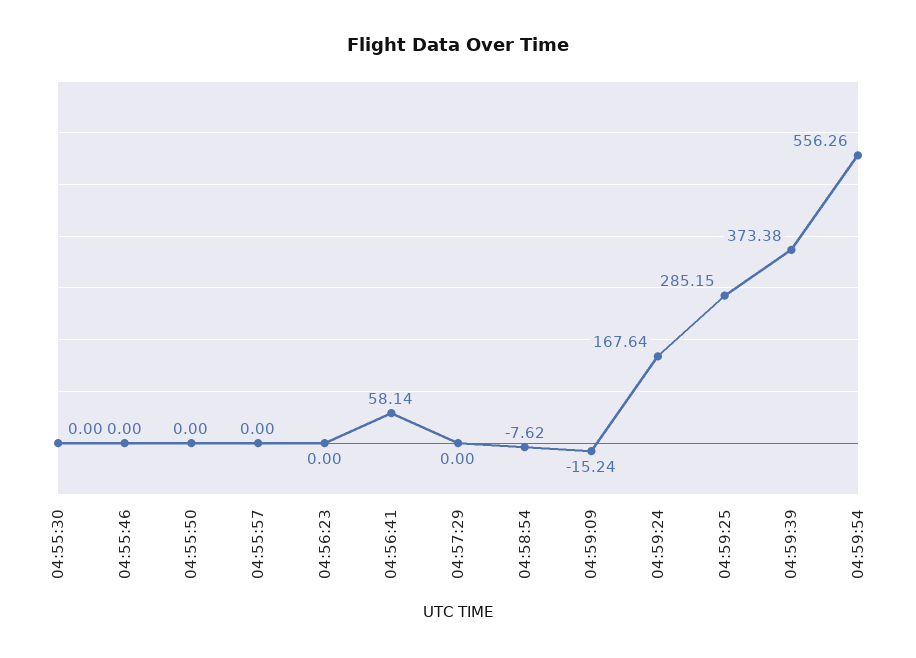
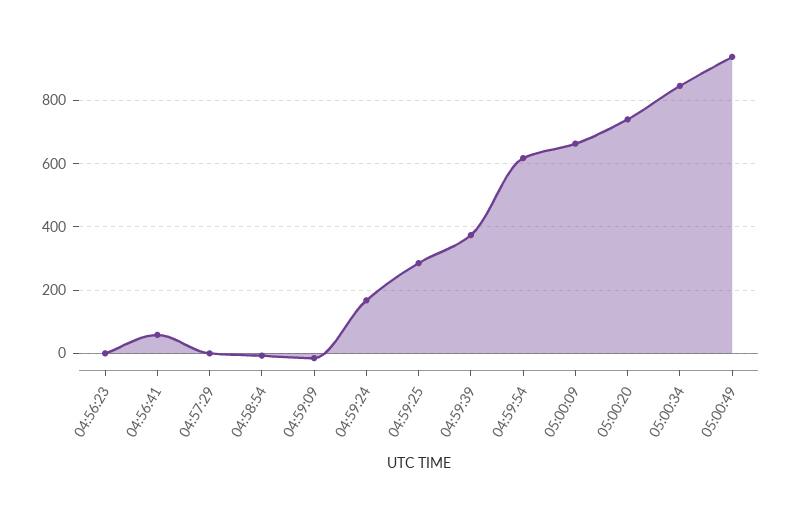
04:55:30: 0 -> none
04:55:46: 0 -> none
04:55:50: 0 -> none
04:55:57: 0 -> none
04:59:54: 556.26 -> 620
05:00:09: none -> 660
05:00:20: none -> 740
05:00:34: none -> 840
05:00:49: none -> 940

